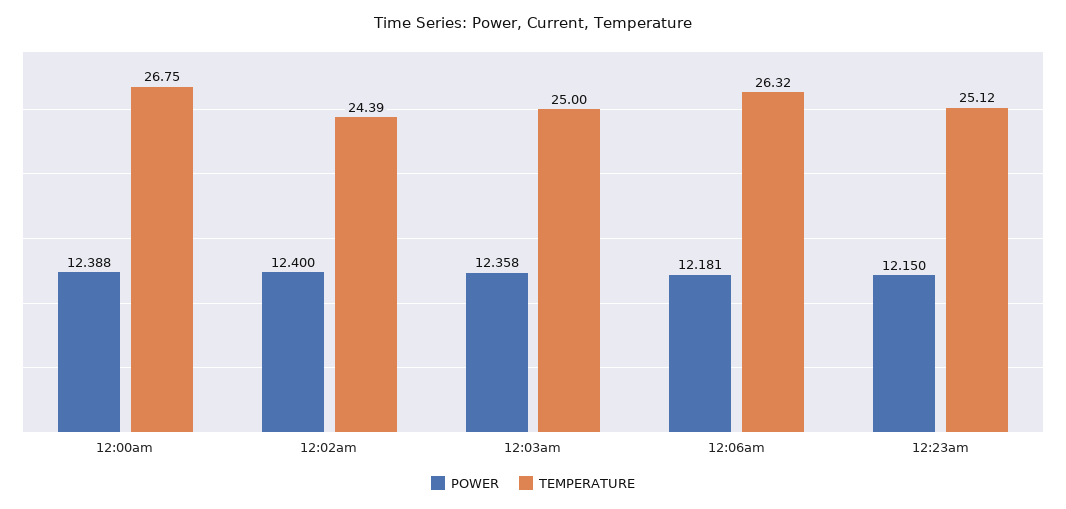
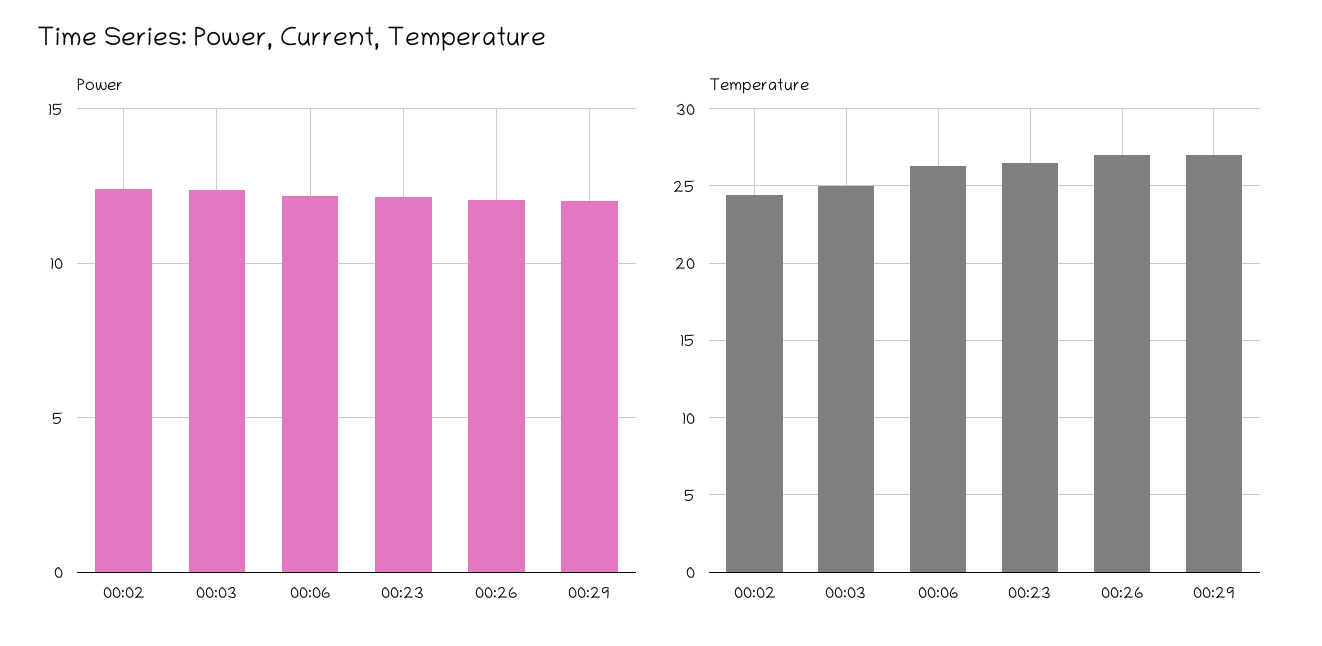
POWER, 12:00am: 12.388 -> none
TEMPERATURE, 12:00am: 26.75 -> none
TEMPERATURE, 12:23am: 25.12 -> 26.5
POWER, 00:26: none -> 12
POWER, 00:29: none -> 12
TEMPERATURE, 00:26: none -> 27
TEMPERATURE, 00:29: none -> 27

